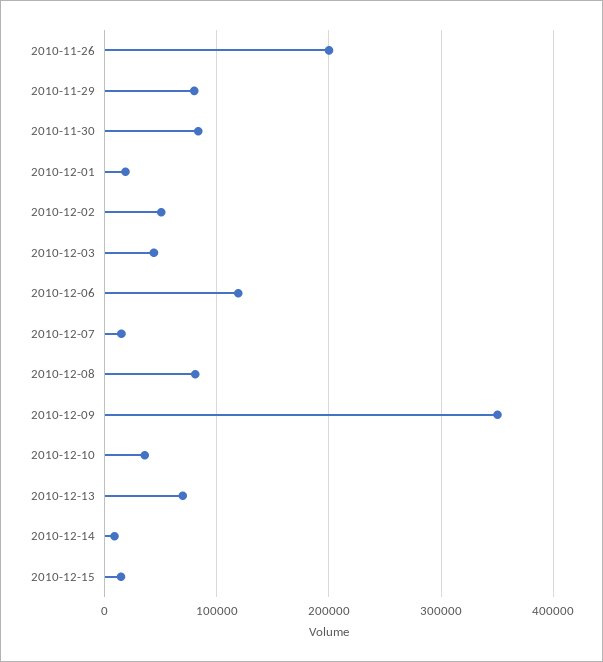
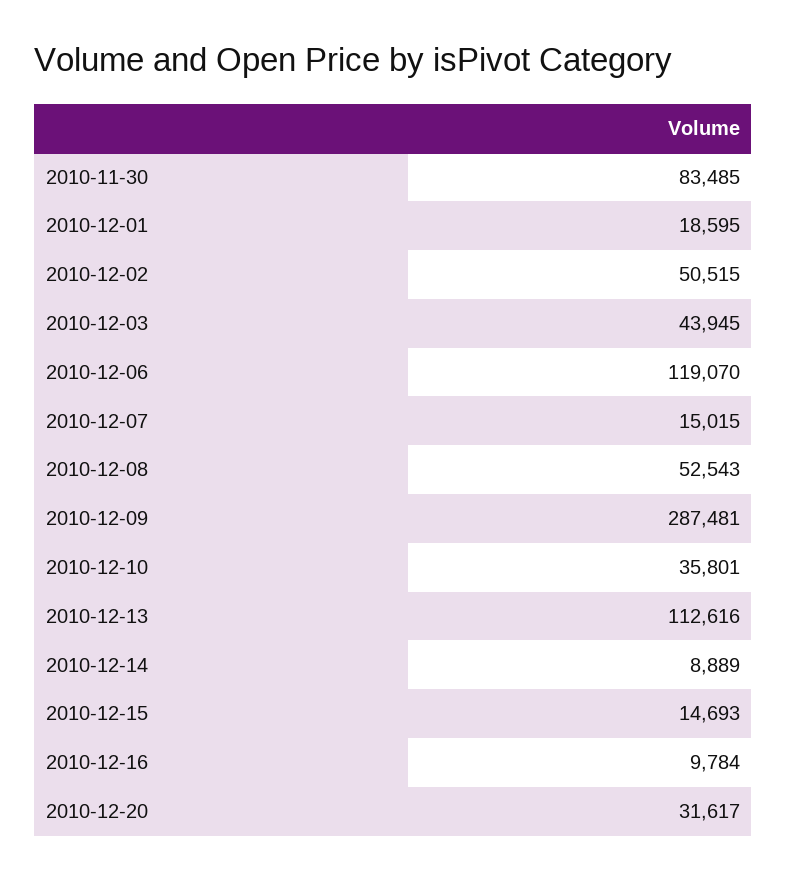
2010-11-26: 200000 -> none
2010-11-29: 80000 -> none
2010-12-08: 80000 -> 52543
2010-12-09: 350000 -> 287481
2010-12-13: 70000 -> 112616
2010-12-16: none -> 9784
2010-12-20: none -> 31617

